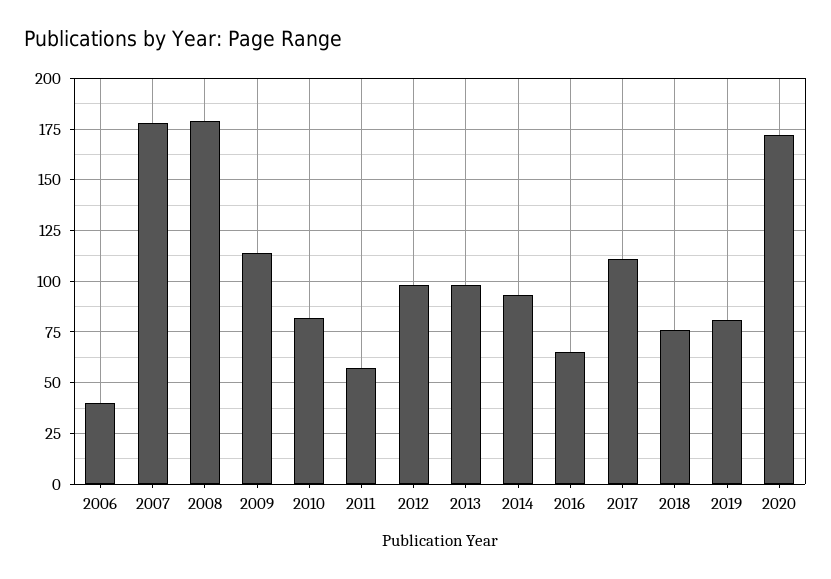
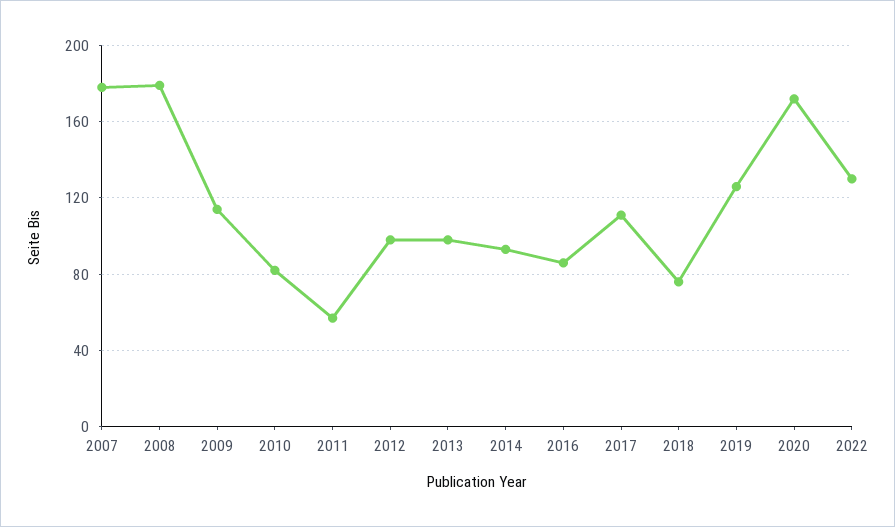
2006: 40 -> none
2016: 65 -> 85
2019: 80 -> 125
2022: none -> 130

